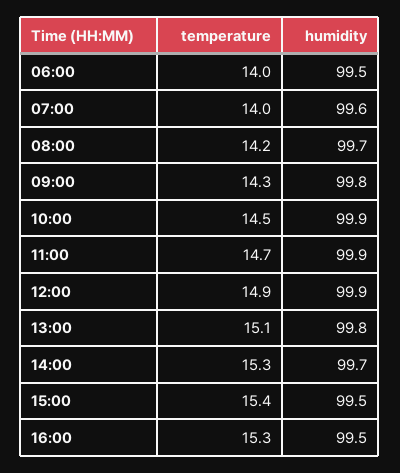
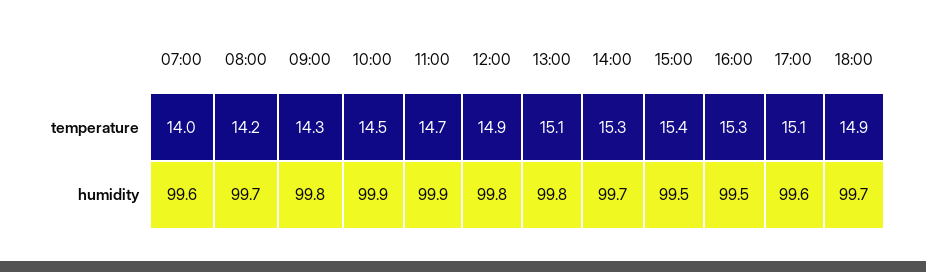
temperature, 06:00: 14 -> none
humidity, 06:00: 99.5 -> none
humidity, 12:00: 99.9 -> 99.8
temperature, 17:00: none -> 15.1
temperature, 18:00: none -> 14.9
humidity, 17:00: none -> 99.6
humidity, 18:00: none -> 99.7

